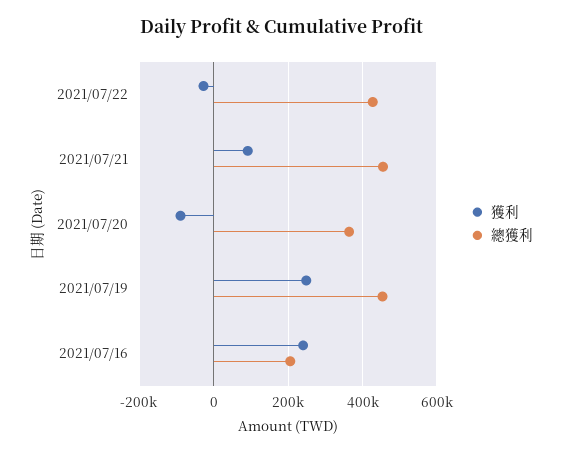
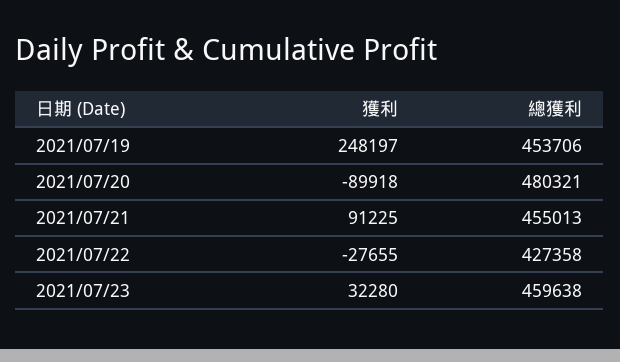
總獲利, 2021/07/20: 360000 -> 480321
獲利, 2021/07/16: 240000 -> none
總獲利, 2021/07/16: 200000 -> none
獲利, 2021/07/23: none -> 32280
總獲利, 2021/07/23: none -> 459638

